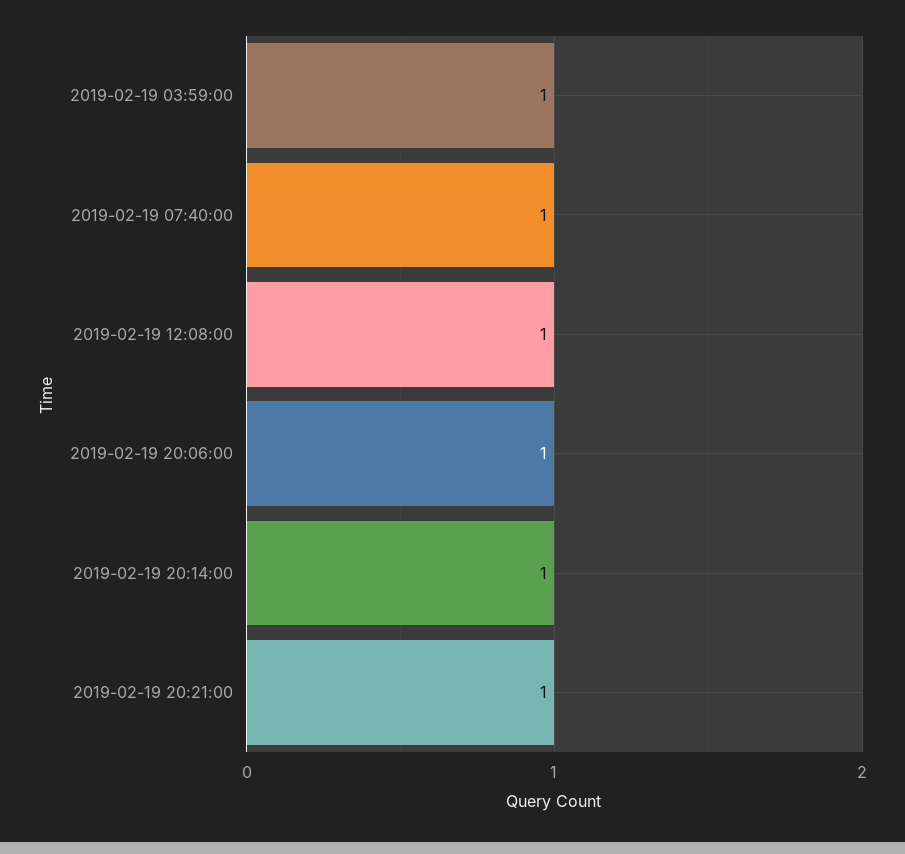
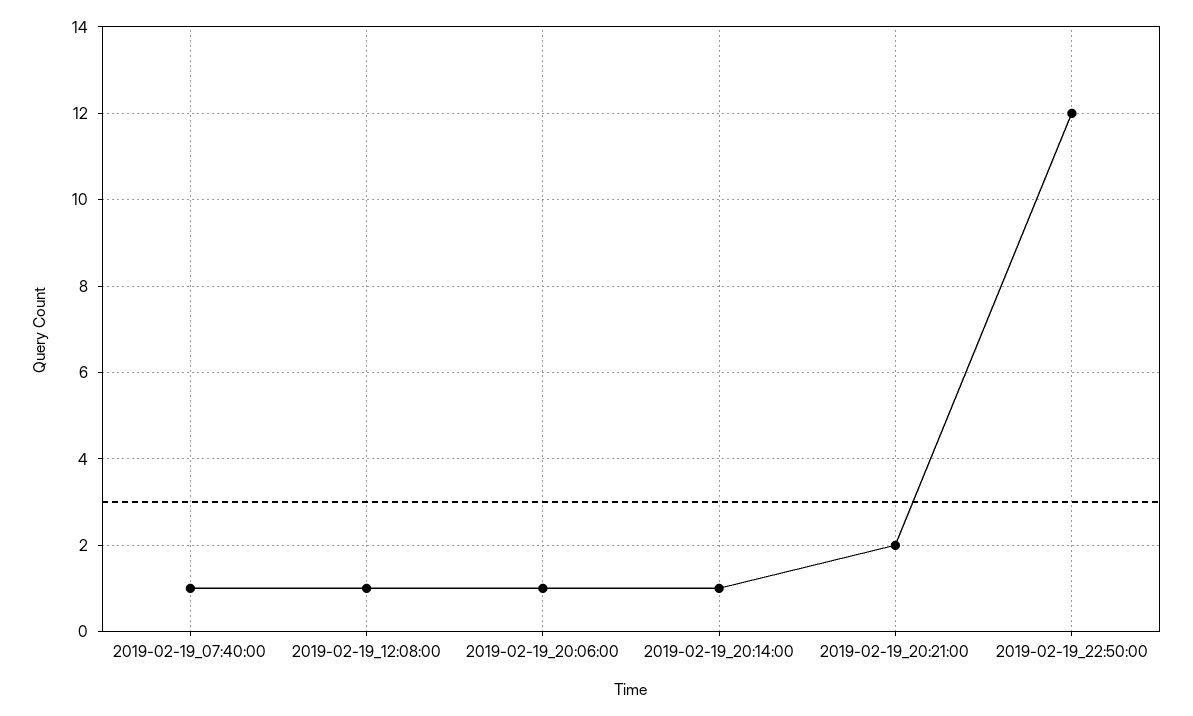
2019-02-19 03:59:00: 1 -> none
2019-02-19 20:21:00: 1 -> 2
2019-02-19_22:50:00: none -> 12

